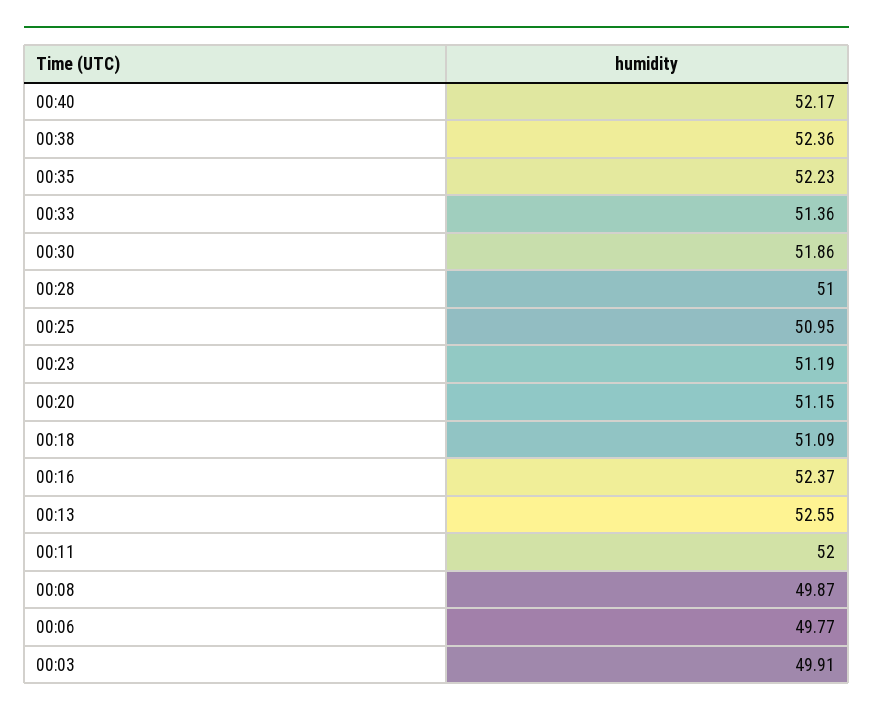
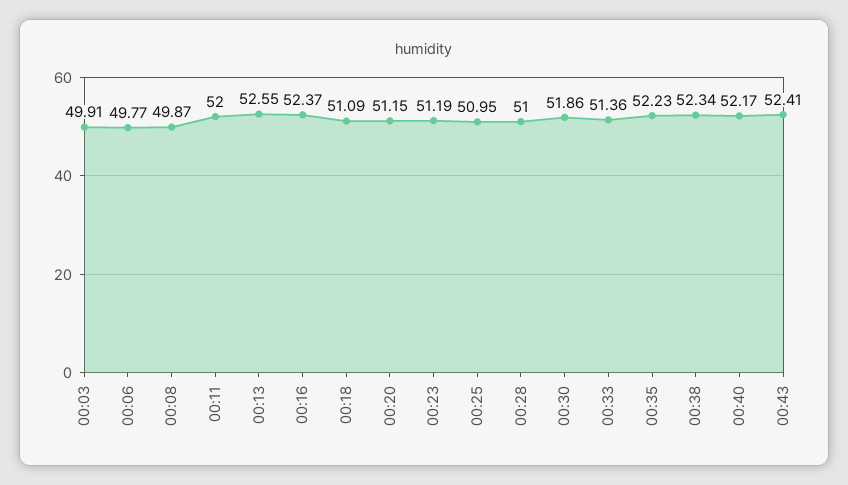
00:38: 52.36 -> 52.34
00:43: none -> 52.41

